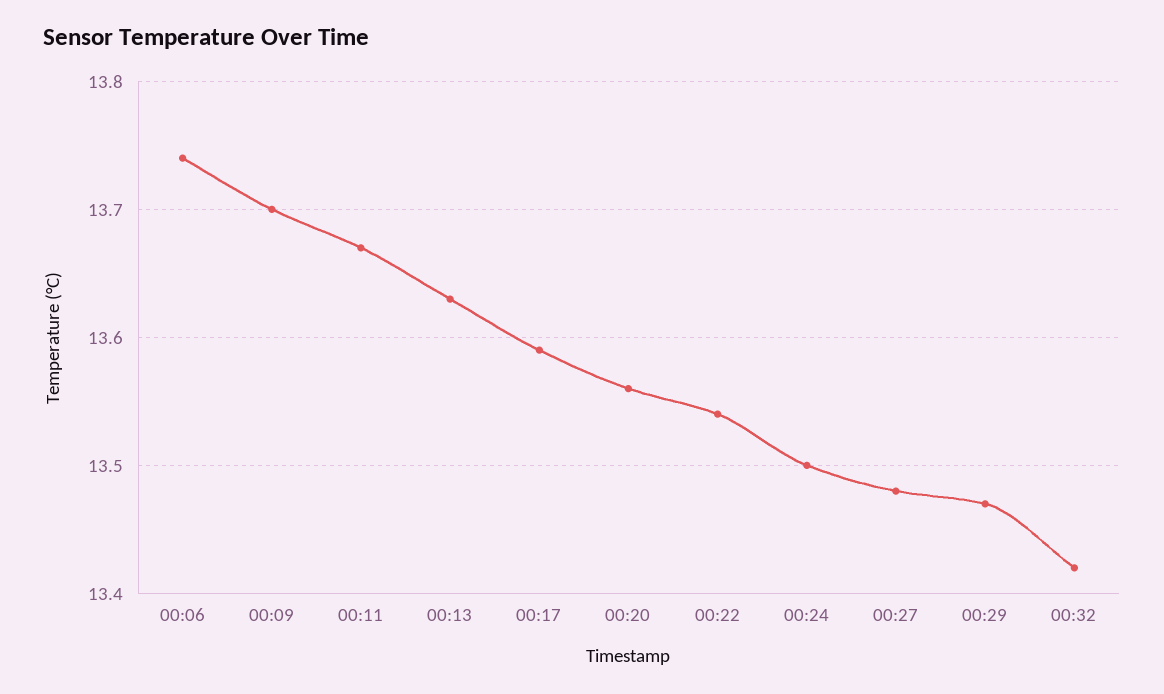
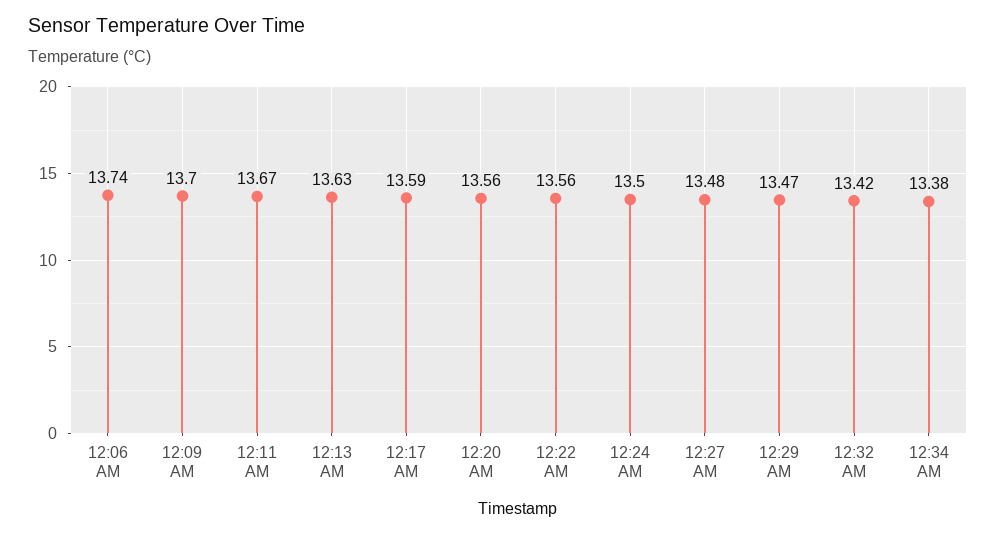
00:22: 13.54 -> 13.56
12:34 AM: none -> 13.38

